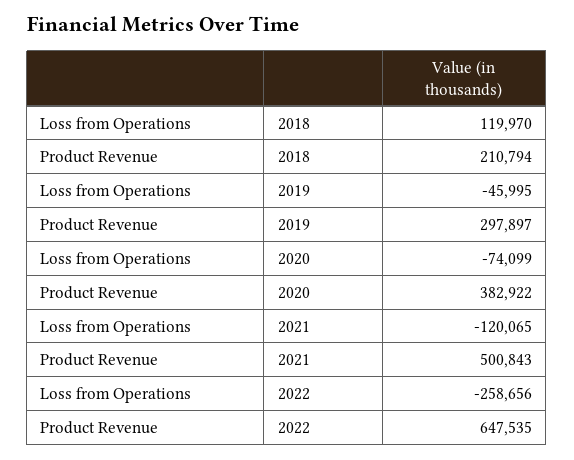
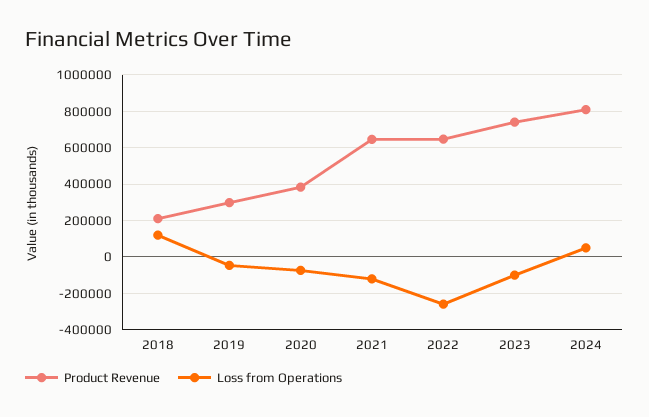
Product Revenue, 2021: 500843 -> 650000
Product Revenue, 2023: none -> 750000
Loss from Operations, 2023: none -> -100000
Product Revenue, 2024: none -> 800000
Loss from Operations, 2024: none -> 50000

